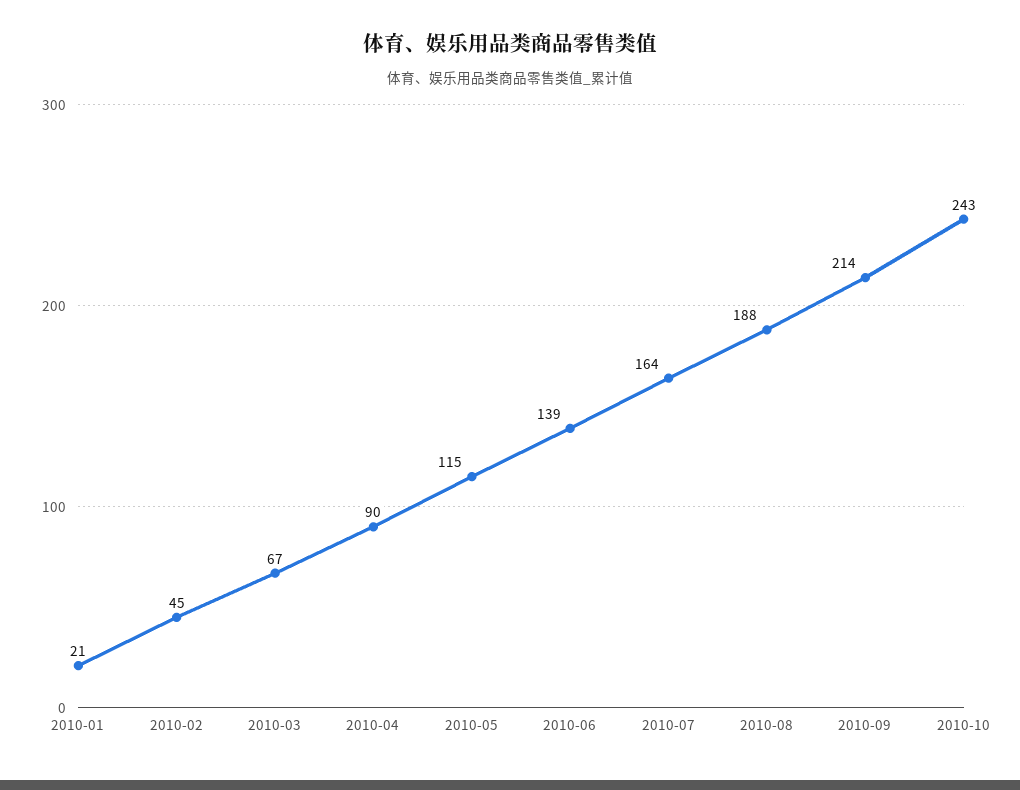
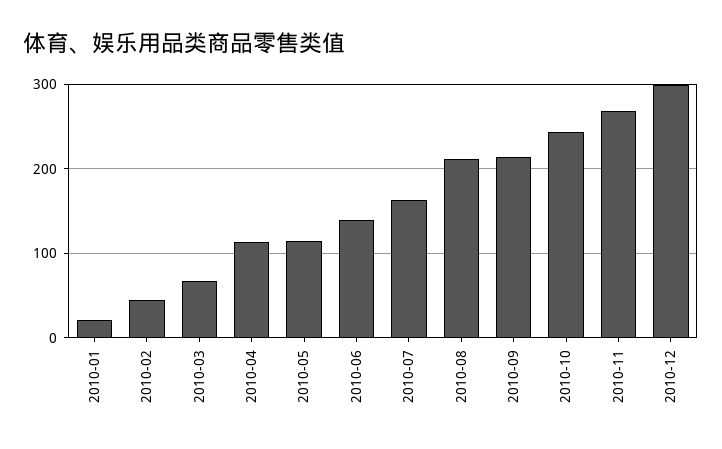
2010-04: 90 -> 110
2010-08: 188 -> 210
2010-11: none -> 270
2010-12: none -> 300

